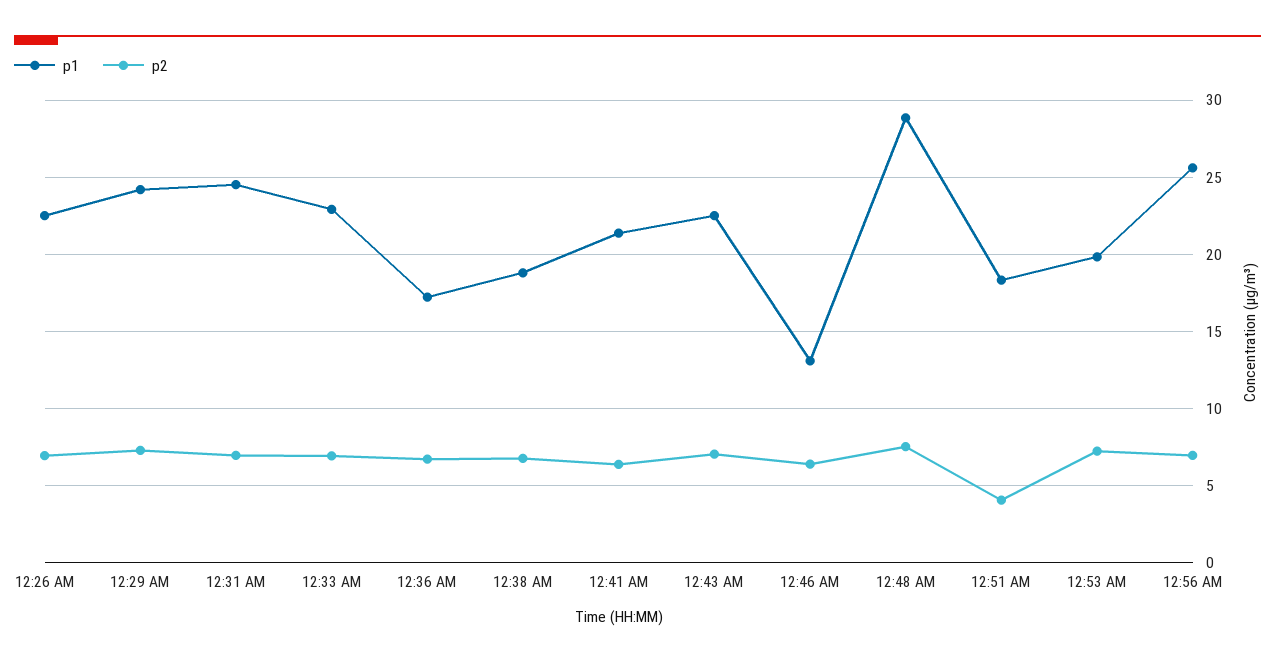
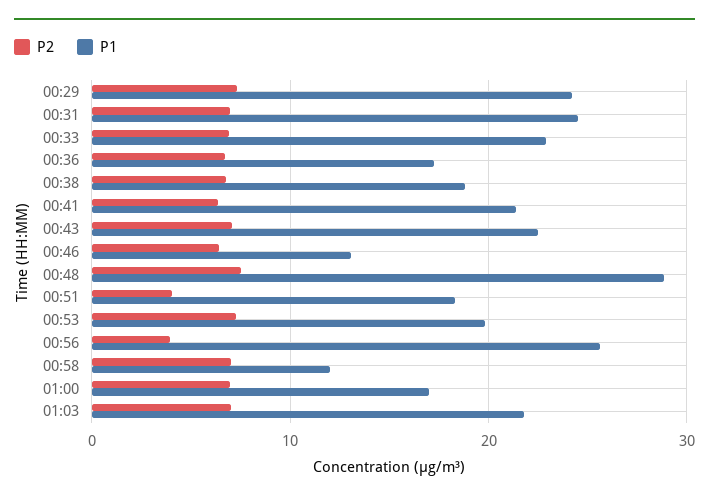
p1, 12:26 AM: 22.5 -> none
p2, 12:26 AM: 7 -> none
p2, 12:56 AM: 7 -> 4
p2, 00:58: none -> 7
p1, 00:58: none -> 12
p2, 01:00: none -> 7
p1, 01:00: none -> 17
p2, 01:03: none -> 7
p1, 01:03: none -> 22

